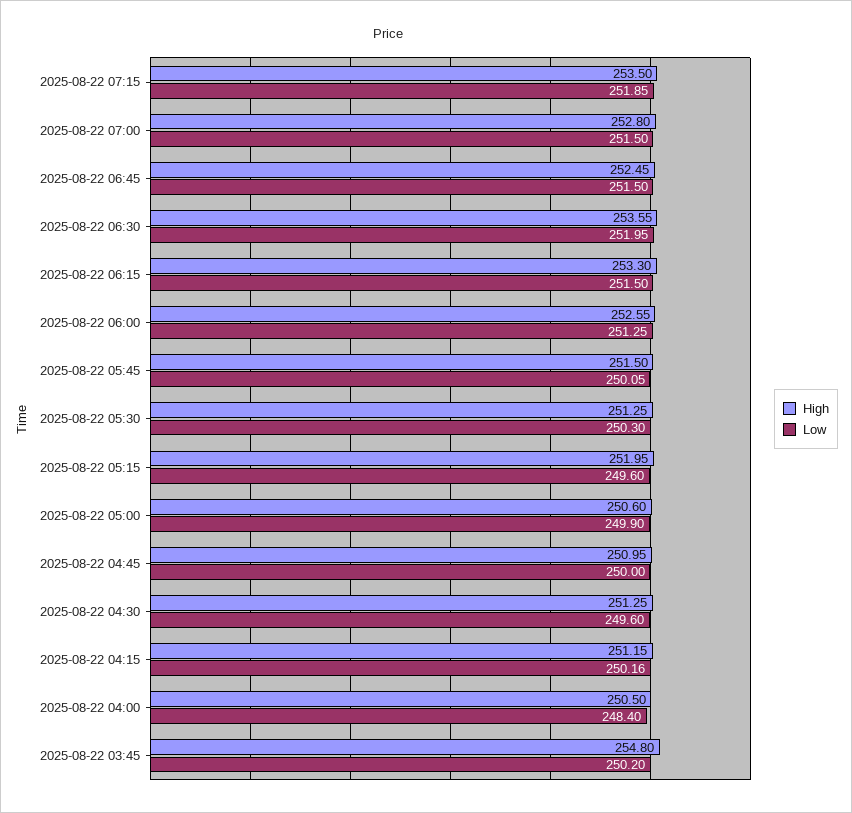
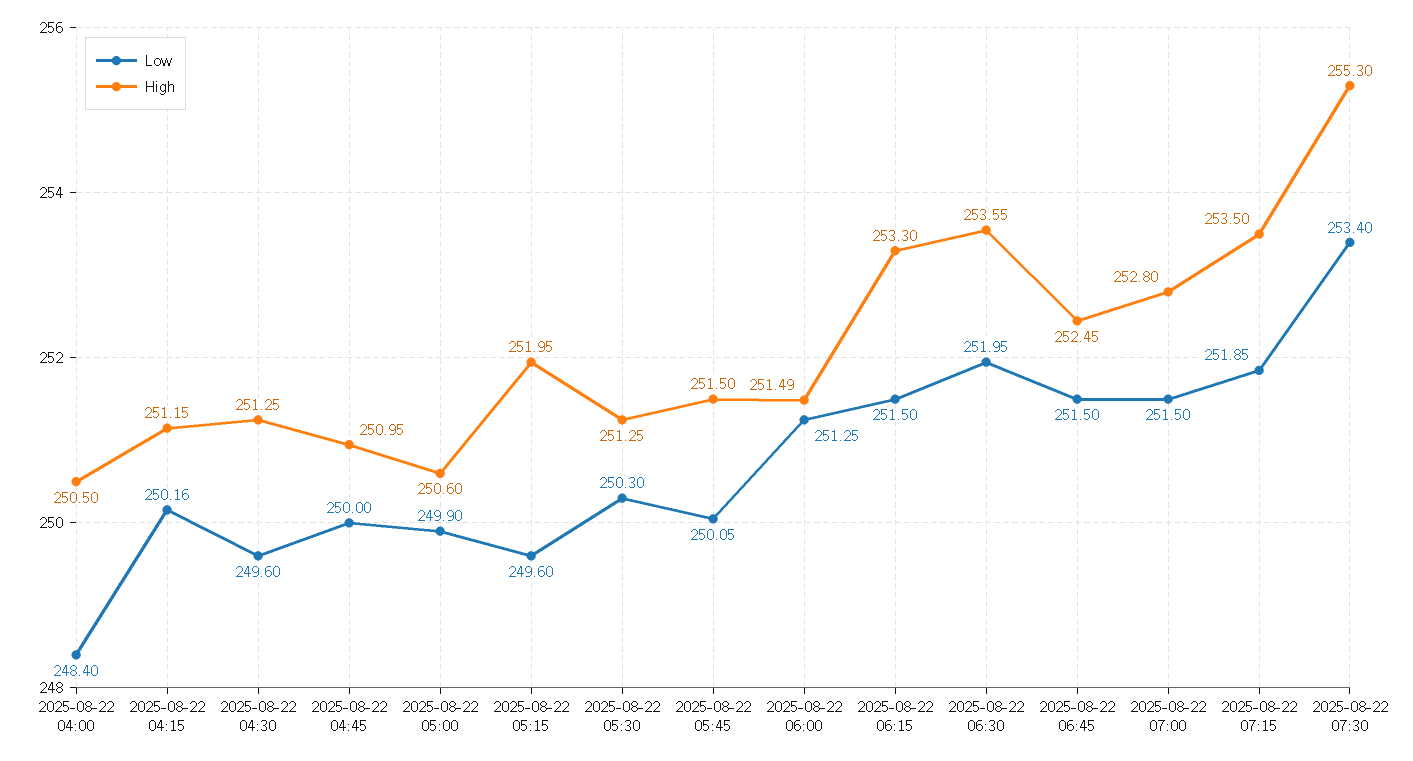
High, 2025-08-22 06:00: 252.55 -> 251.49
High, 2025-08-22 03:45: 254.8 -> none
Low, 2025-08-22 03:45: 250.2 -> none
Low, 2025-08-22 07:30: none -> 253.4
High, 2025-08-22 07:30: none -> 255.3

